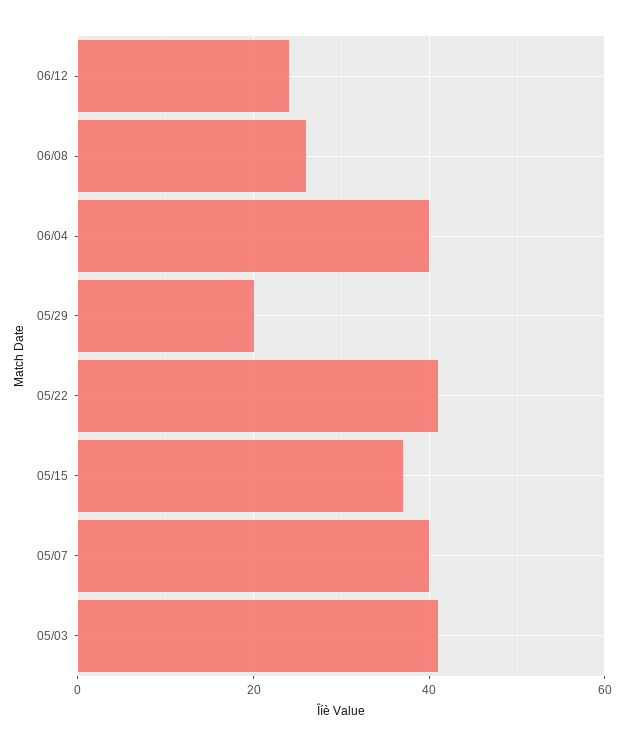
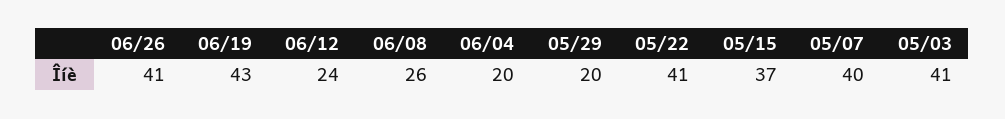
06/04: 40 -> 20
06/26: none -> 41
06/19: none -> 43

